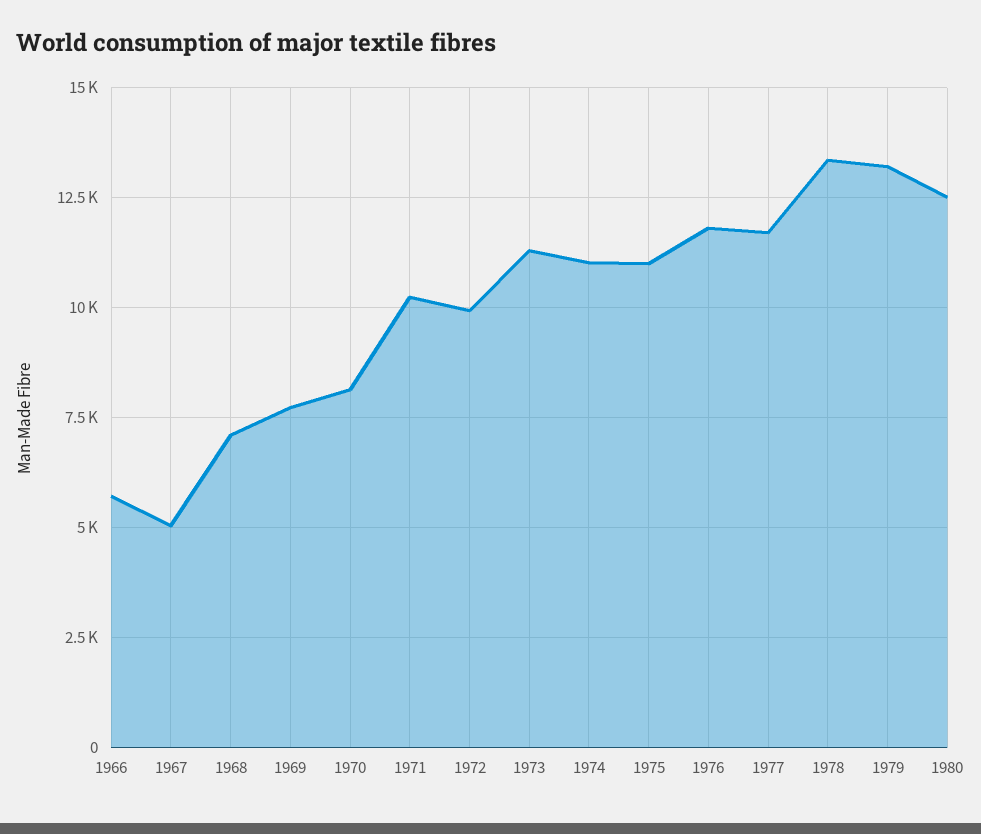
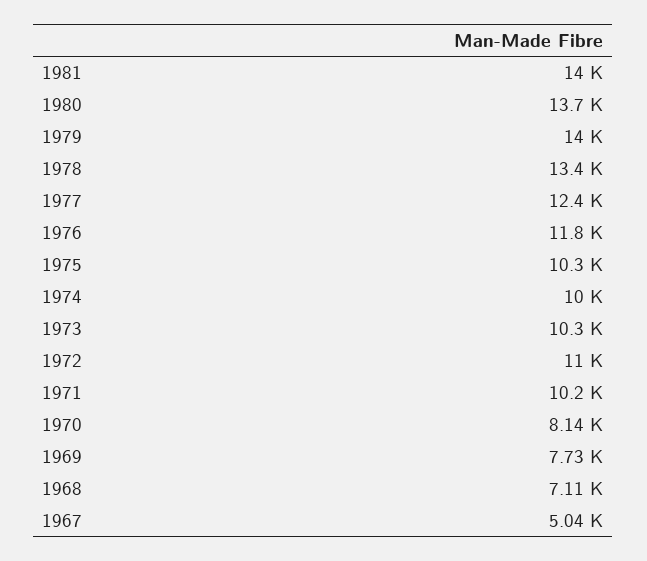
1966: 5750 -> none
1972: 10000 -> 11000
1973: 11250 -> 10300
1974: 11000 -> 10000
1975: 11000 -> 10300
1977: 11750 -> 12400
1979: 13250 -> 14000
1980: 12500 -> 13700
1981: none -> 14000

